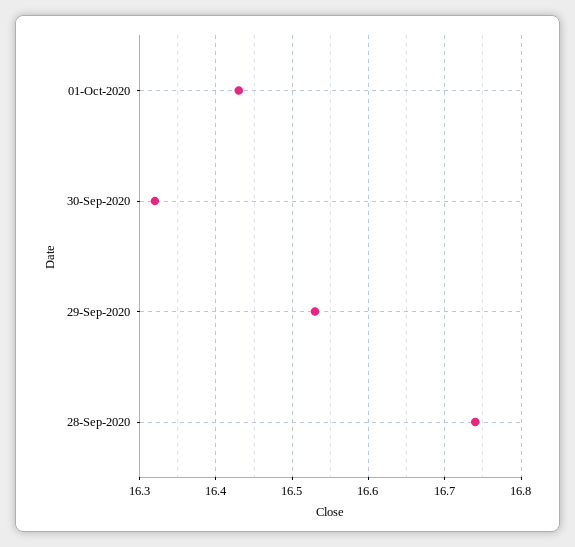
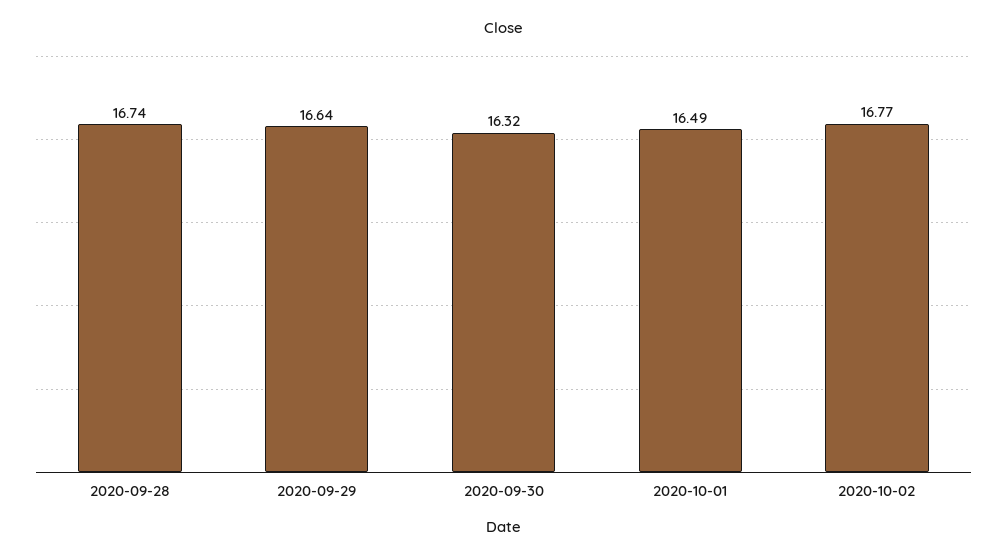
01-Oct-2020: 16.43 -> 16.49
29-Sep-2020: 16.53 -> 16.64
2020-10-02: none -> 16.77

